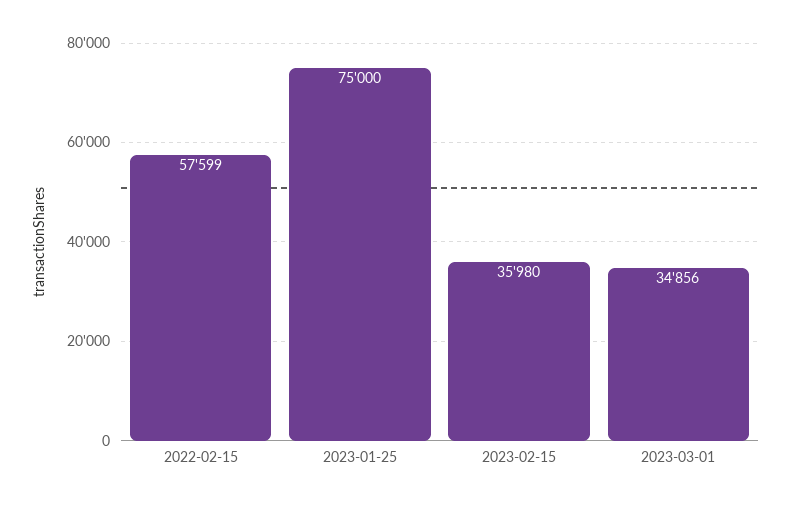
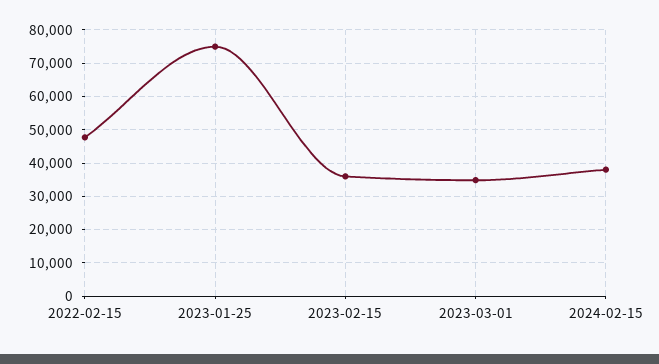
2022-02-15: 57599 -> 48000
2024-02-15: none -> 38000

